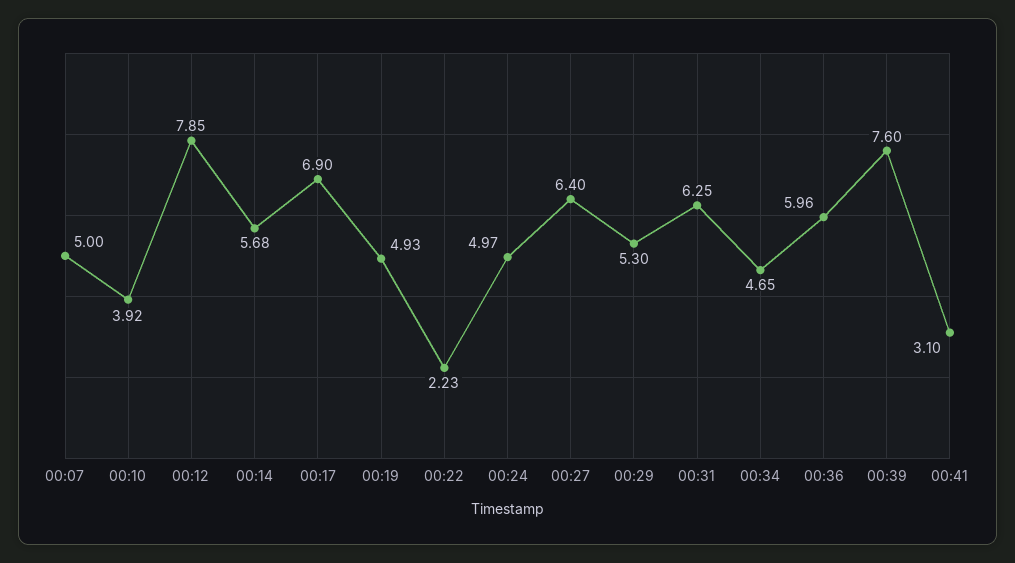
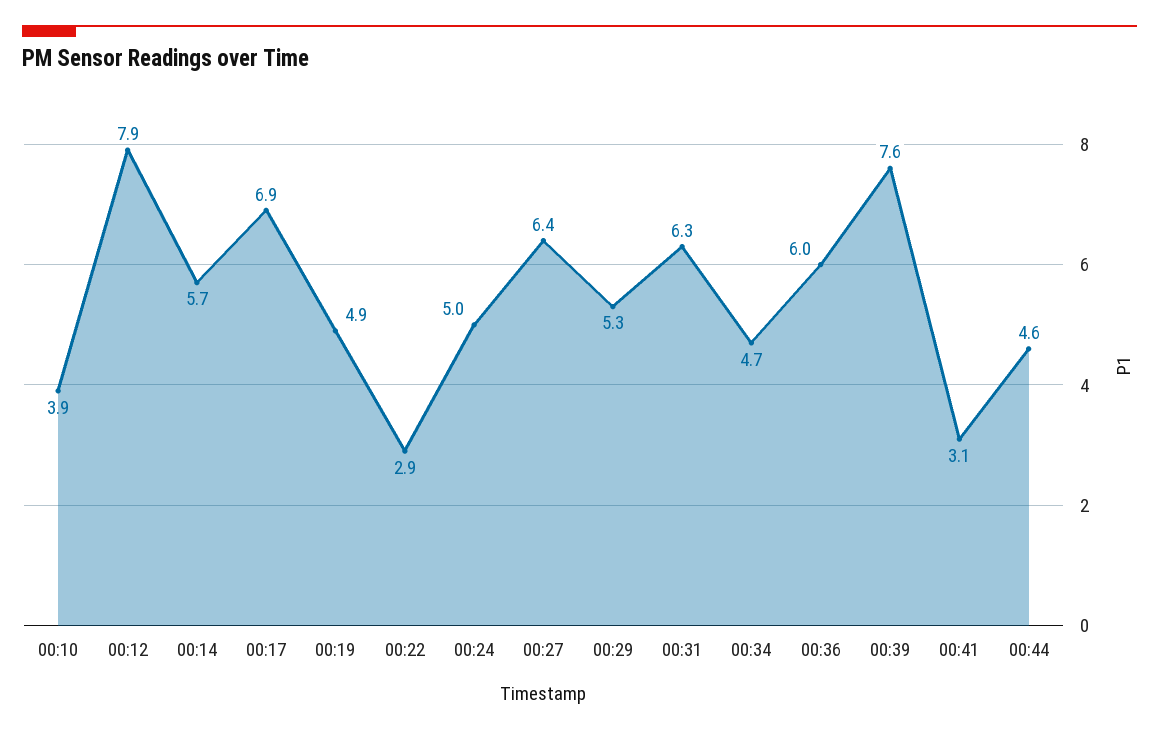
00:07: 5 -> none
00:22: 2.23 -> 2.9
00:44: none -> 4.6

